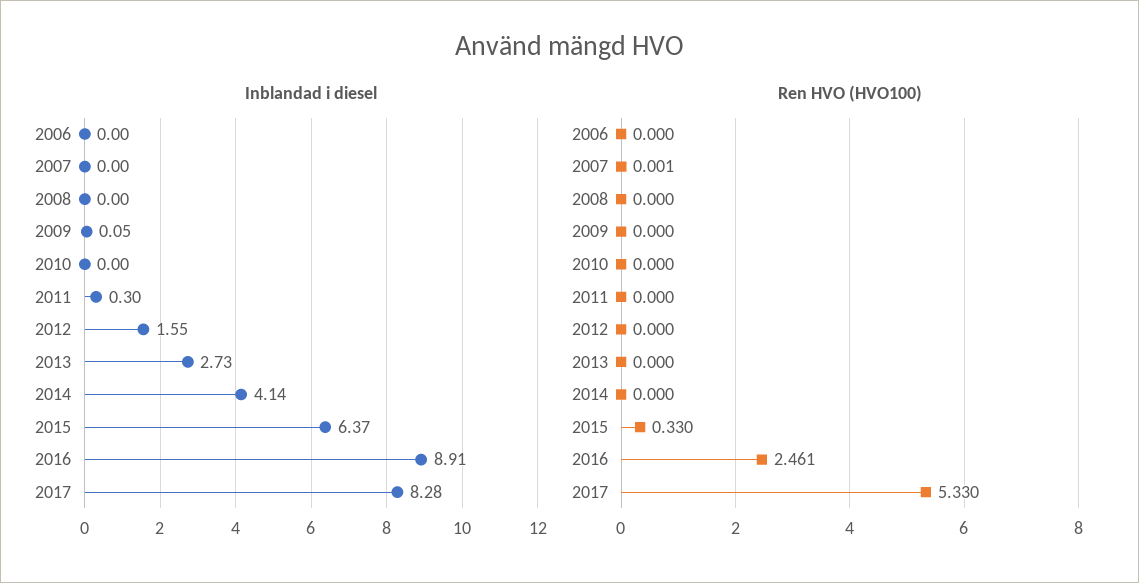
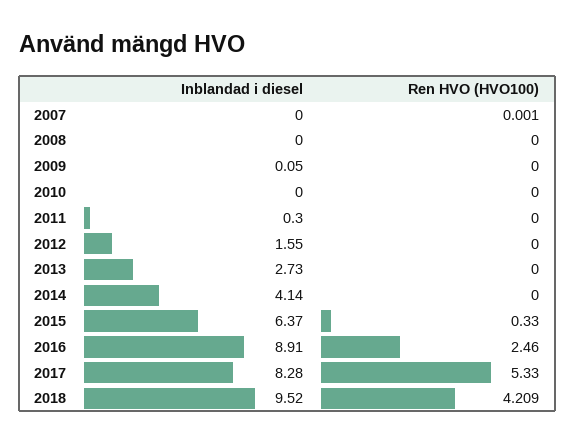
Inblandad i diesel, 2006: 0 -> none
Ren HVO (HVO100), 2006: 0 -> none
Ren HVO (HVO100), 2016: 2.461 -> 2.46
Inblandad i diesel, 2018: none -> 9.52
Ren HVO (HVO100), 2018: none -> 4.209

